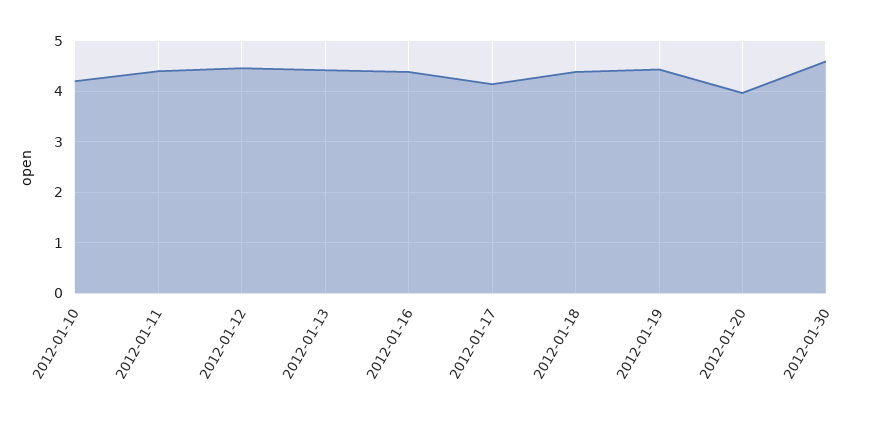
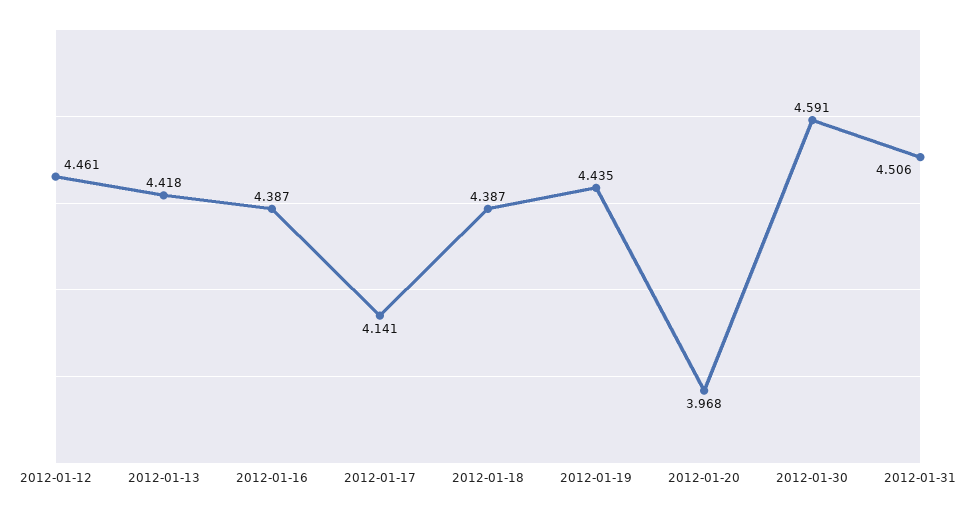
2012-01-10: 4.2 -> none
2012-01-11: 4.4 -> none
2012-01-31: none -> 4.506

